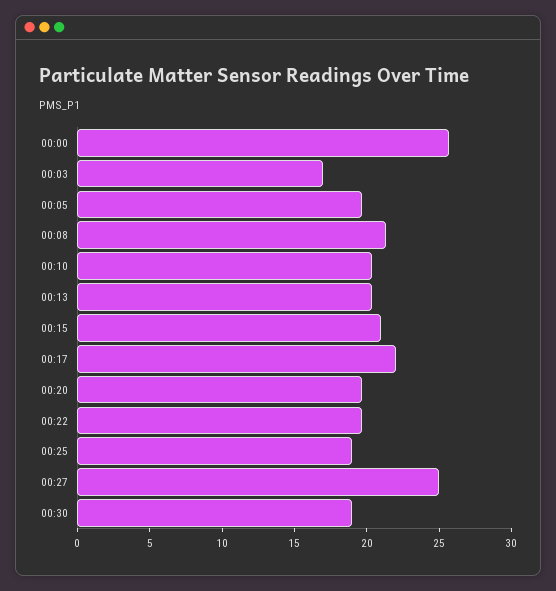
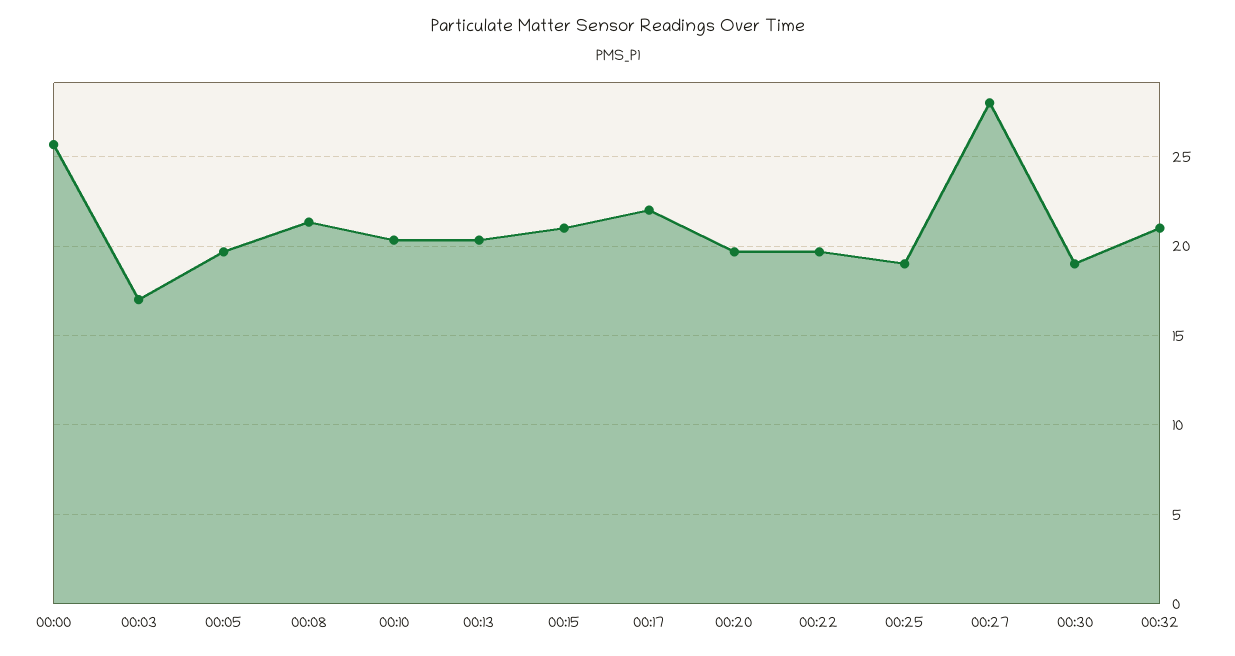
00:27: 25 -> 28
00:32: none -> 21

